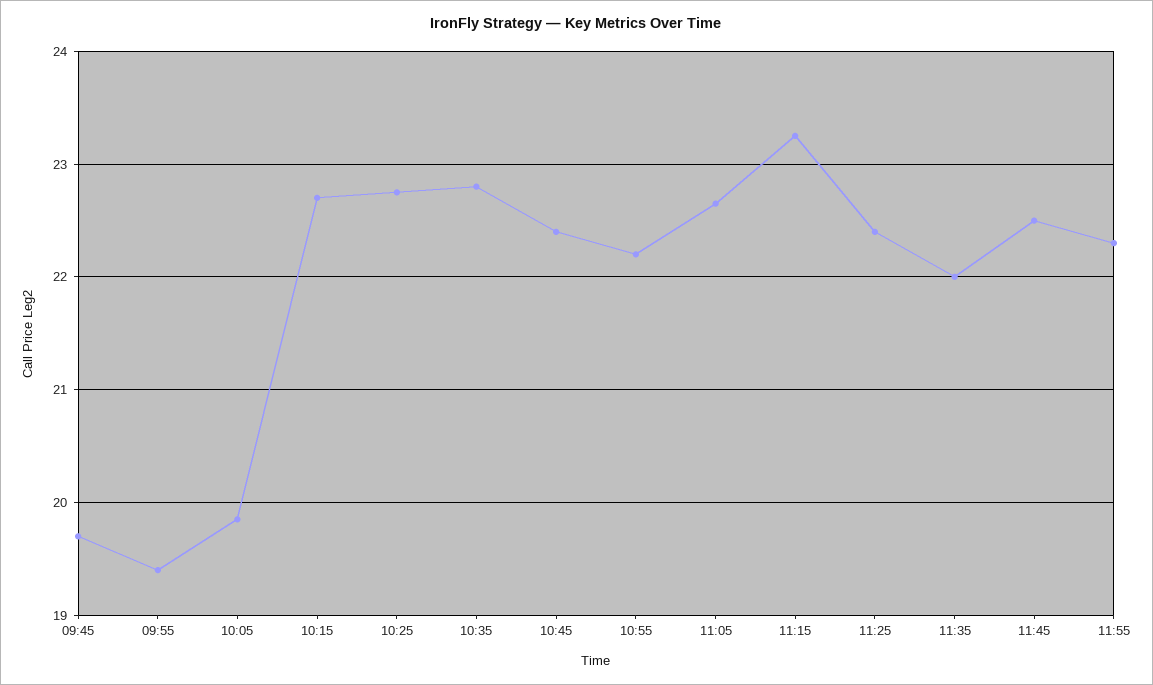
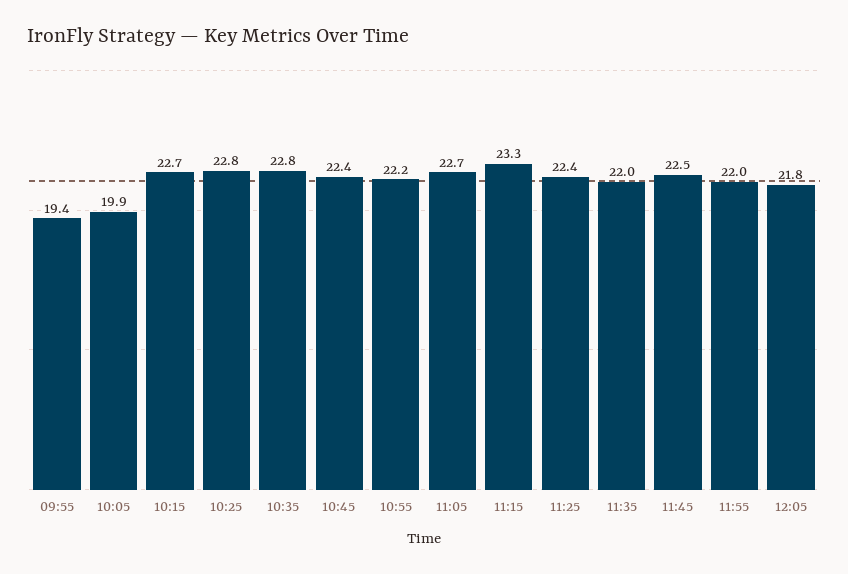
09:45: 19.7 -> none
11:55: 22.3 -> 22
12:05: none -> 21.8

